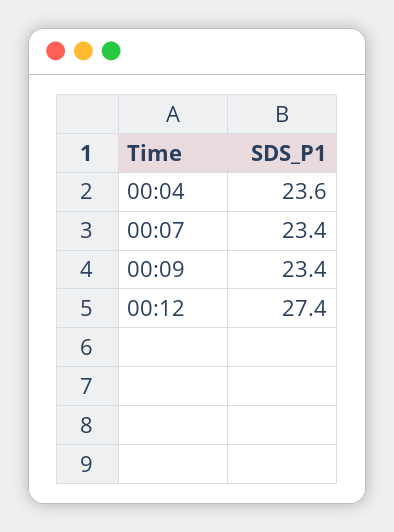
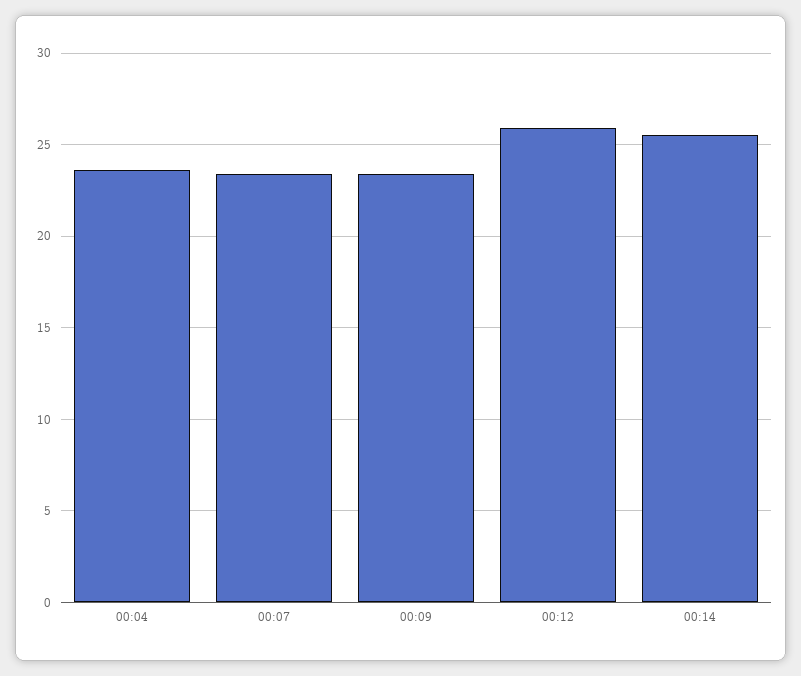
00:12: 27.4 -> 26
00:14: none -> 25.5

